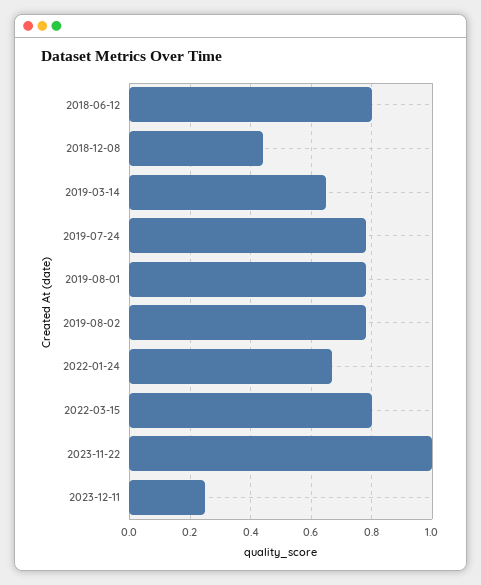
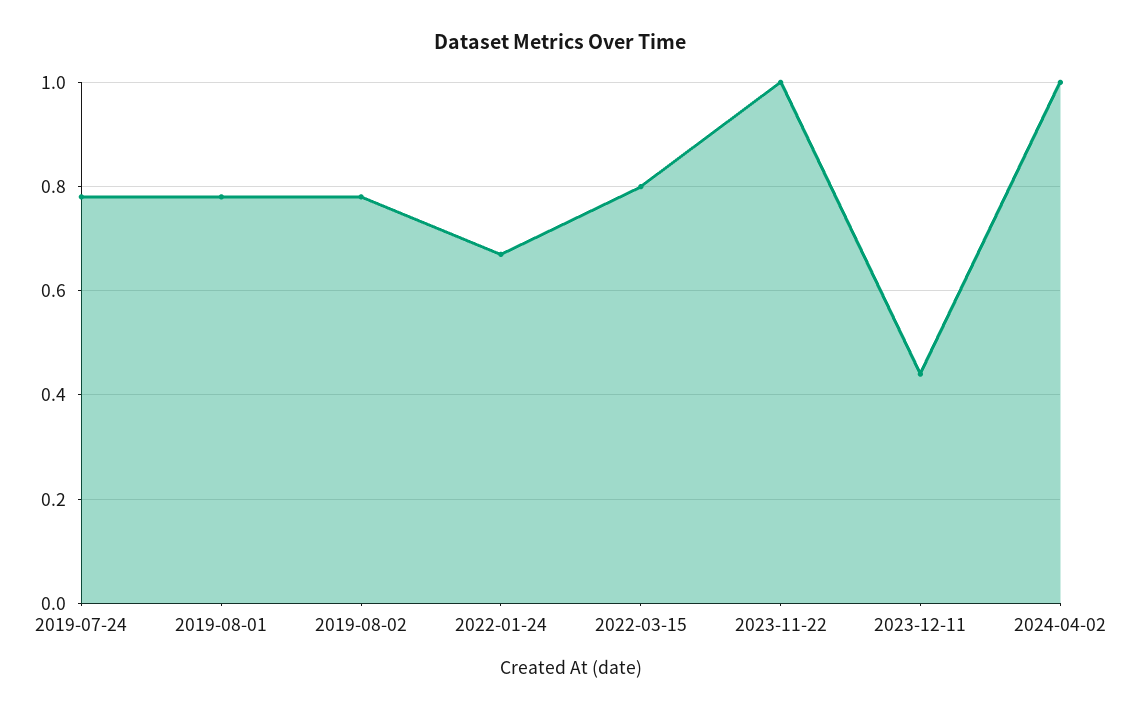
2018-06-12: 0.8 -> none
2018-12-08: 0.45 -> none
2019-03-14: 0.65 -> none
2023-12-11: 0.25 -> 0.45
2024-04-02: none -> 1

